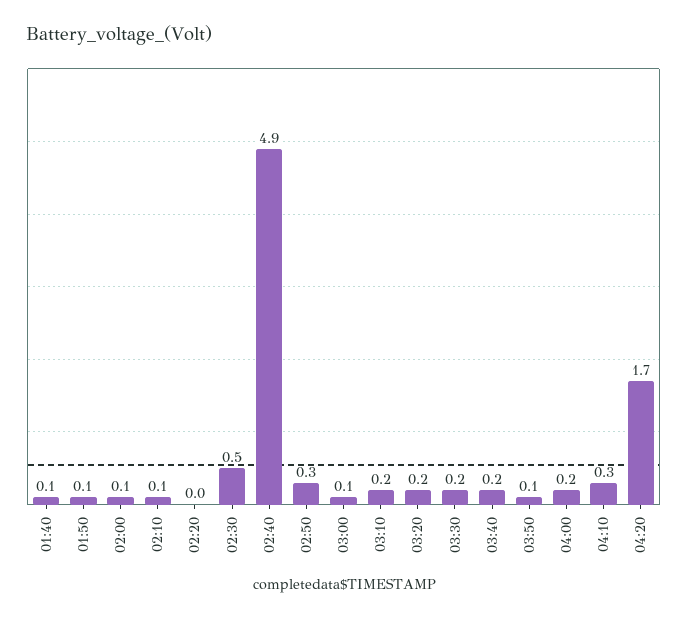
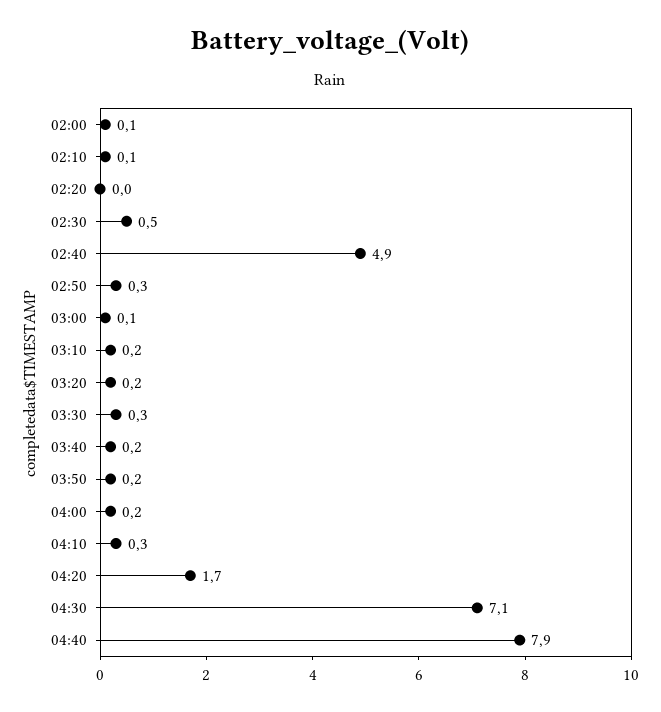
01:40: 0.1 -> none
01:50: 0.1 -> none
03:30: 0.2 -> 0.3
03:50: 0.1 -> 0.2
04:30: none -> 7.1
04:40: none -> 7.9

